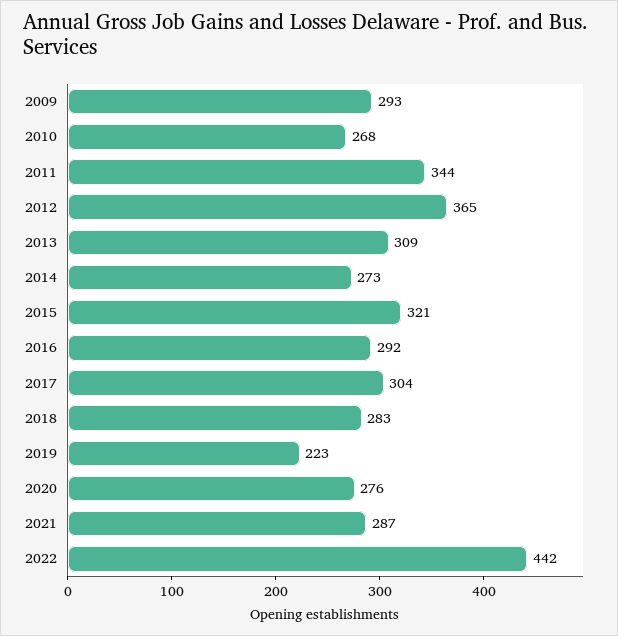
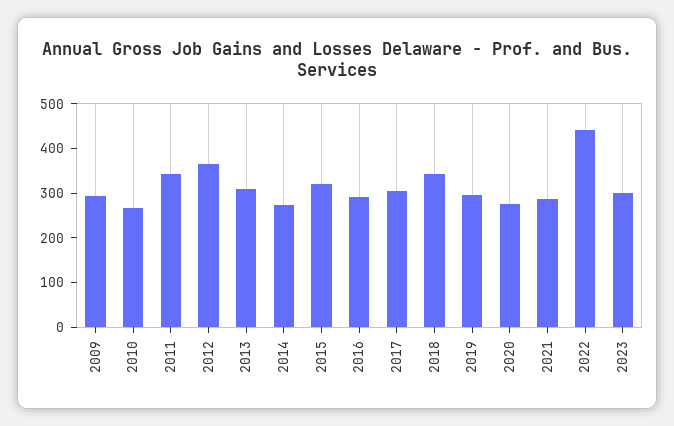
2018: 283 -> 340
2019: 223 -> 300
2023: none -> 300

